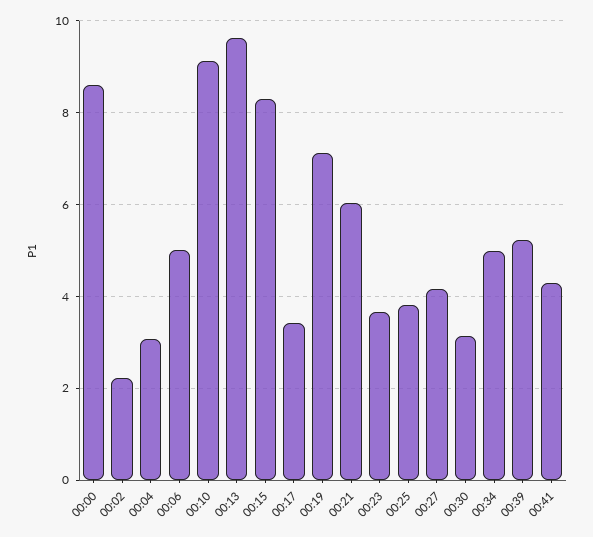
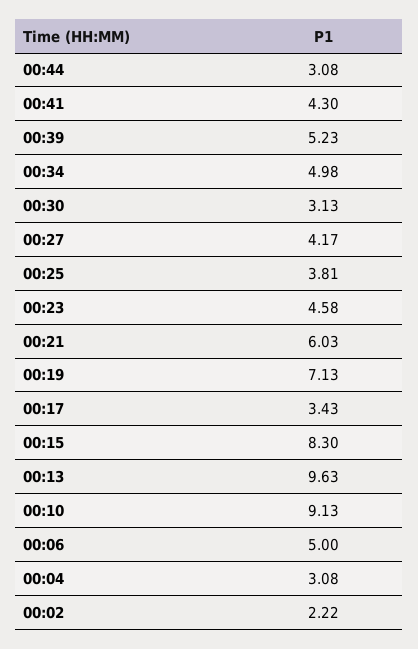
00:00: 8.6 -> none
00:23: 3.6 -> 4.58
00:44: none -> 3.08

